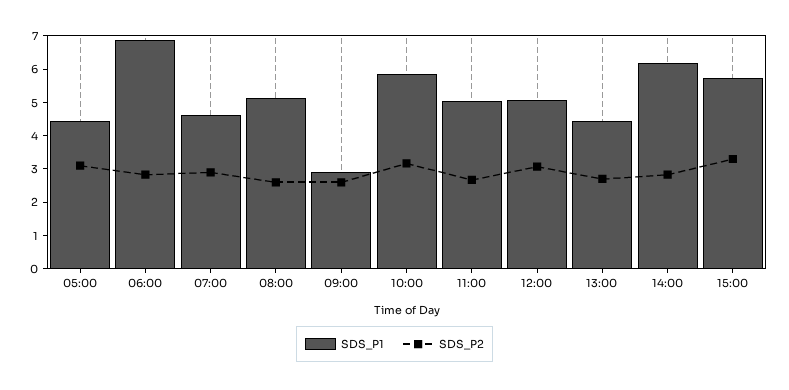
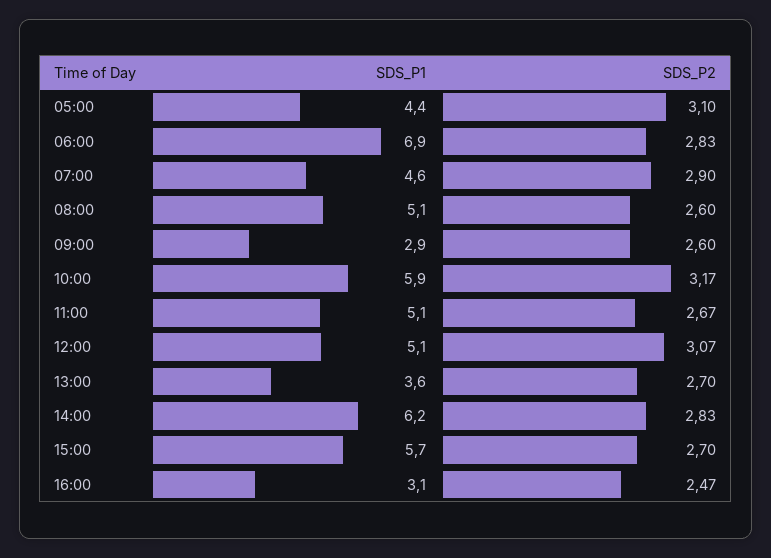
SDS_P1, 13:00: 4.5 -> 3.6
SDS_P2, 15:00: 3.25 -> 2.7
SDS_P1, 16:00: none -> 3.1
SDS_P2, 16:00: none -> 2.47

